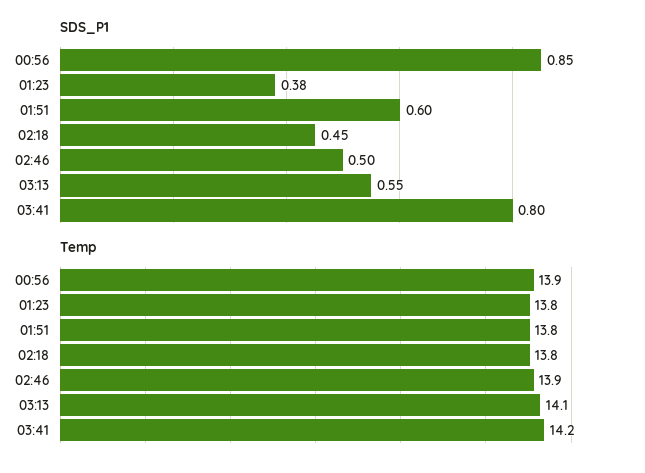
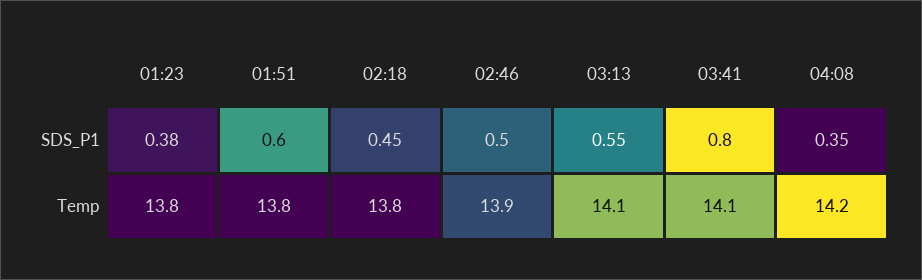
SDS_P1, 00:56: 0.85 -> none
Temp, 00:56: 13.9 -> none
Temp, 03:41: 14.2 -> 14.1
SDS_P1, 04:08: none -> 0.35
Temp, 04:08: none -> 14.2

